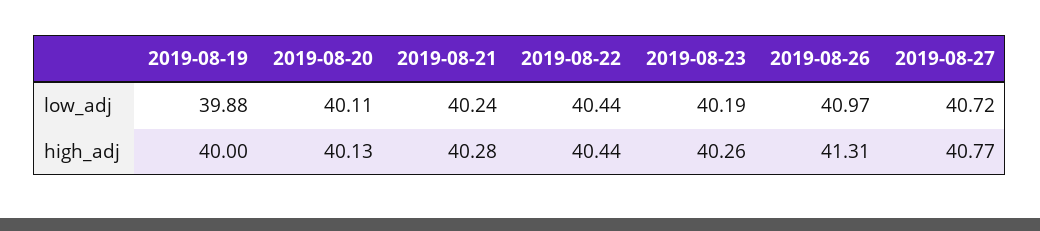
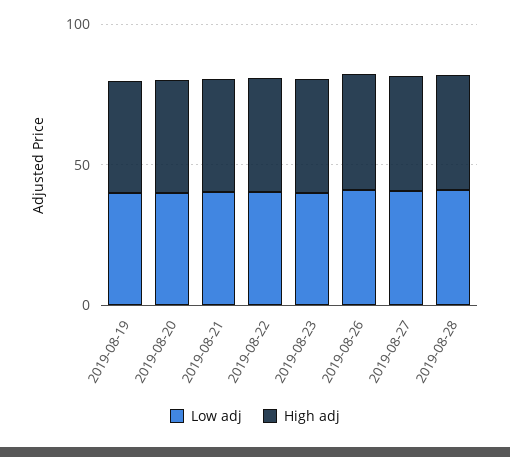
low_adj, 2019-08-28: none -> 40
high_adj, 2019-08-28: none -> 40

